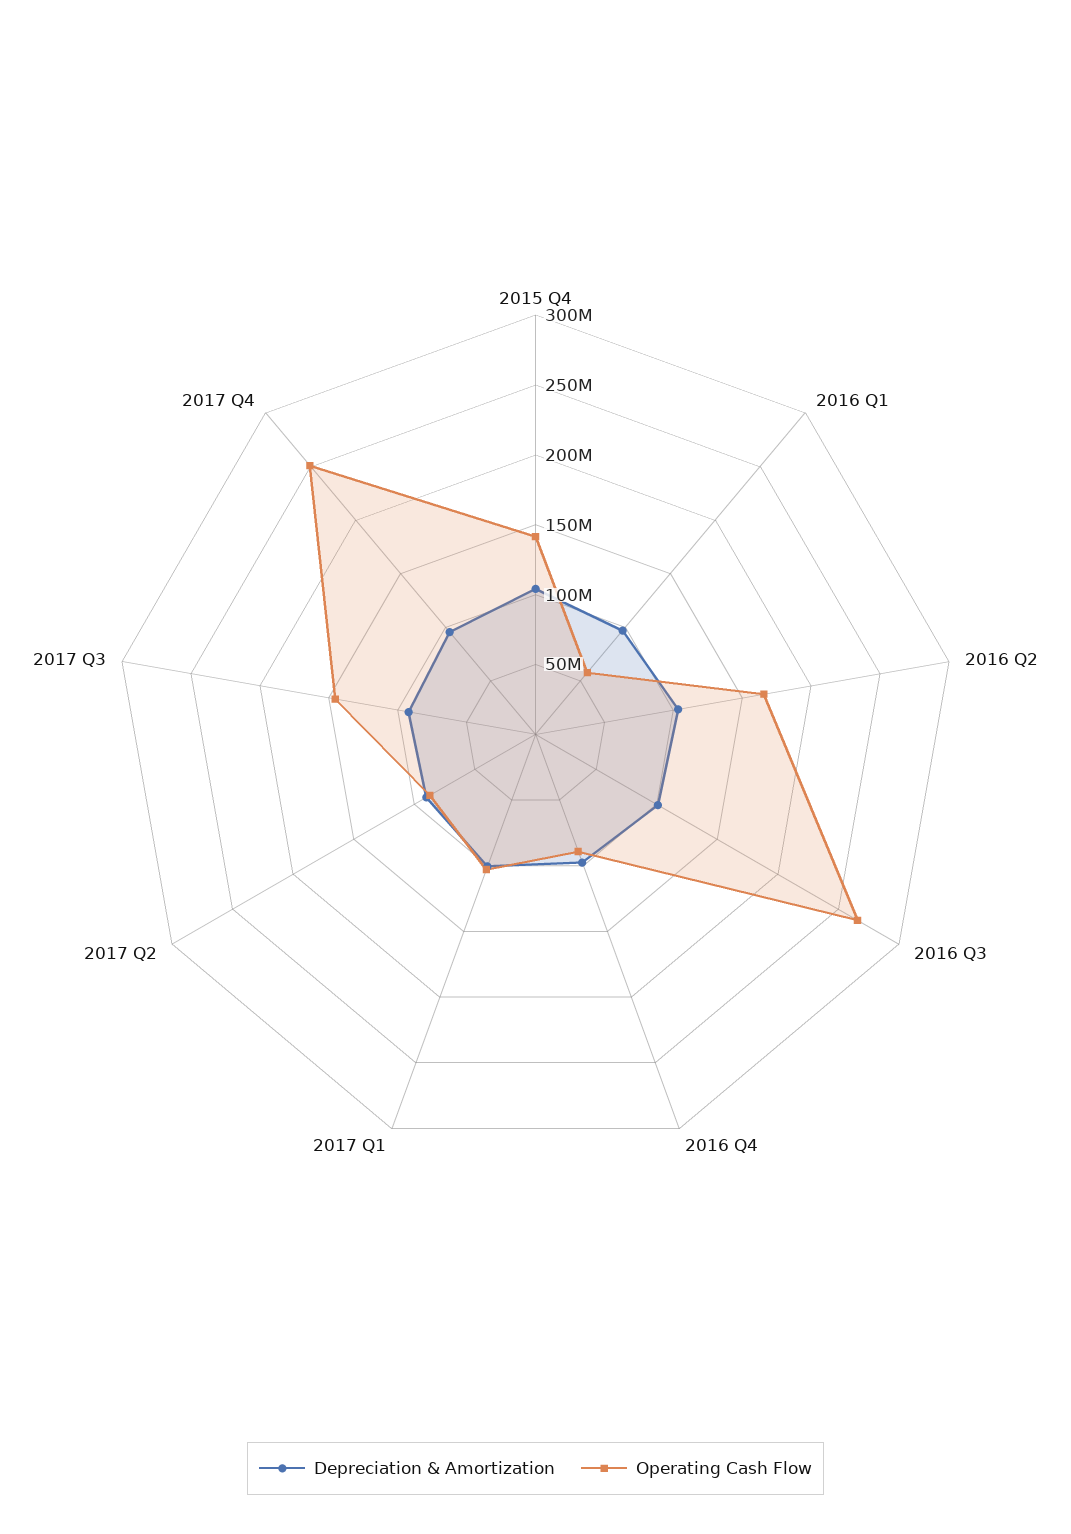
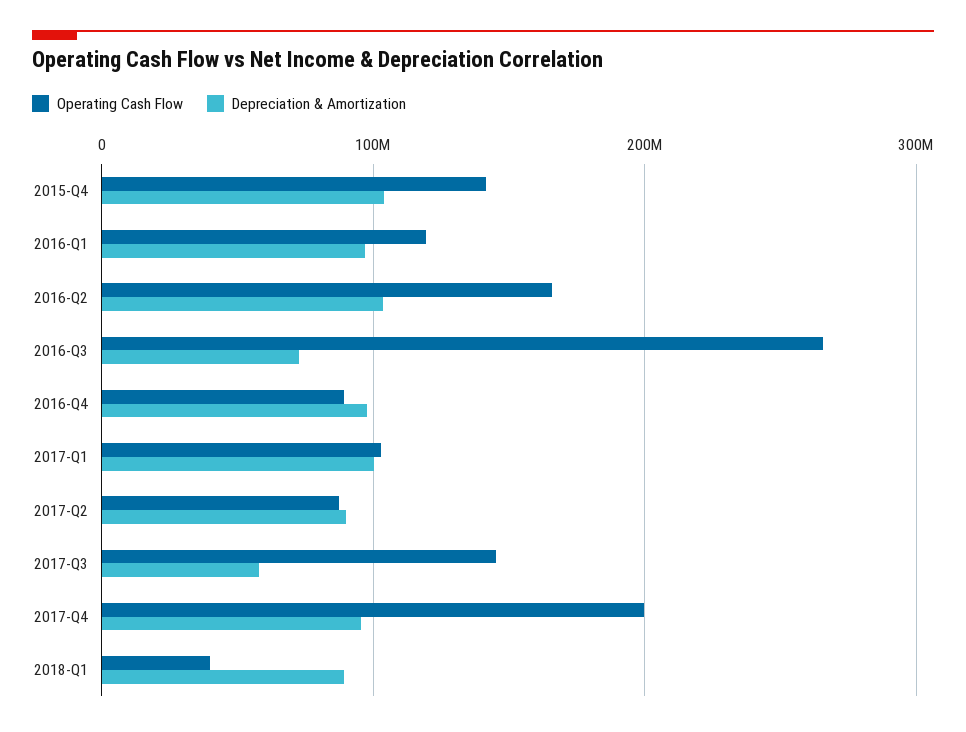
Operating Cash Flow, 2016 Q1: 60000000 -> 120000000
Depreciation & Amortization, 2016 Q3: 100000000 -> 70000000
Depreciation & Amortization, 2017 Q3: 90000000 -> 60000000
Operating Cash Flow, 2017 Q4: 250000000 -> 200000000
Operating Cash Flow, 2018-Q1: none -> 40000000
Depreciation & Amortization, 2018-Q1: none -> 90000000

